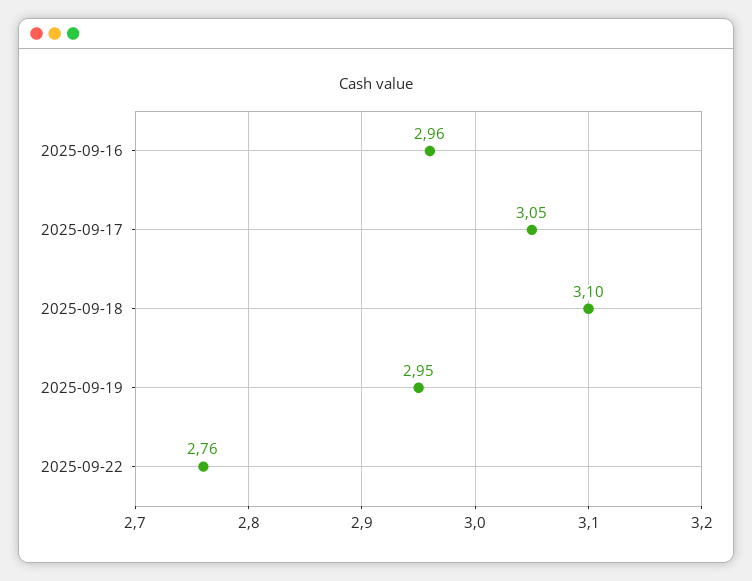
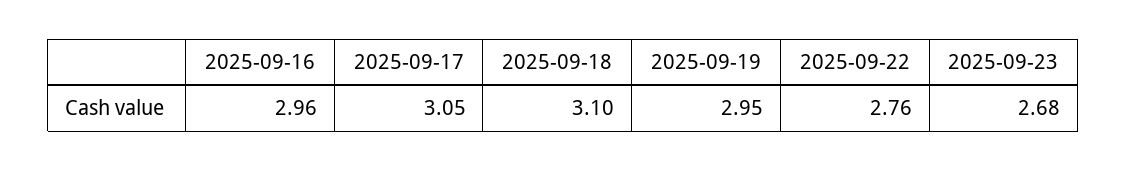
2025-09-23: none -> 2.68

